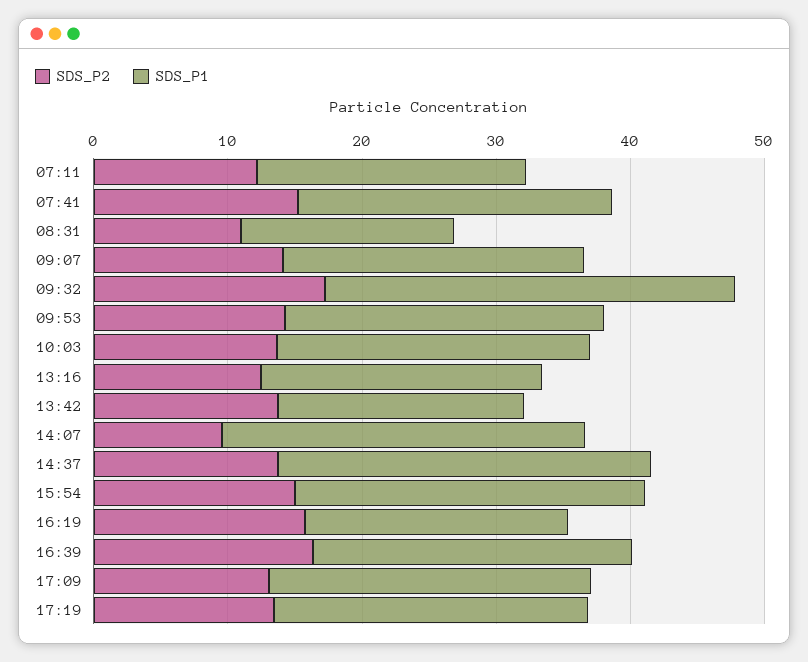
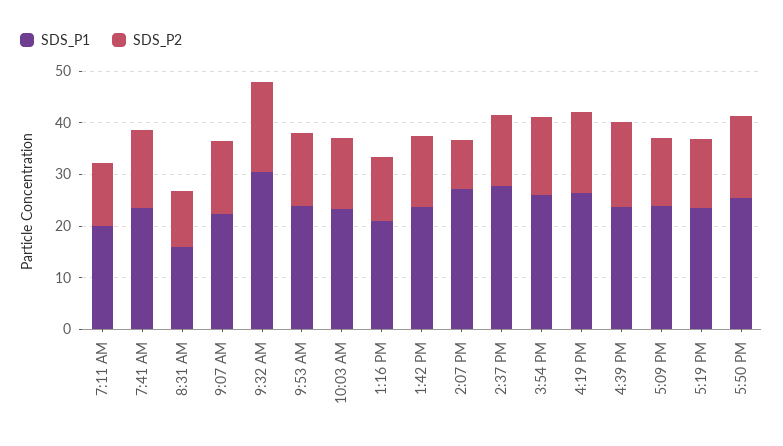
SDS_P1, 13:42: 18 -> 24
SDS_P1, 16:19: 20 -> 26
SDS_P1, 5:50 PM: none -> 26
SDS_P2, 5:50 PM: none -> 16

